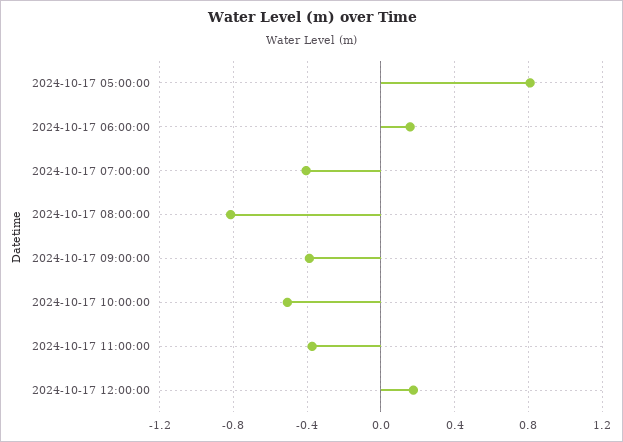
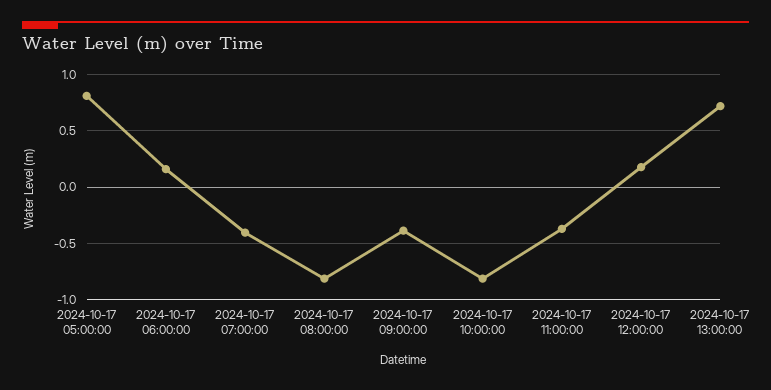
2024-10-17 10:00:00: -0.5 -> -0.8
2024-10-17 13:00:00: none -> 0.7

